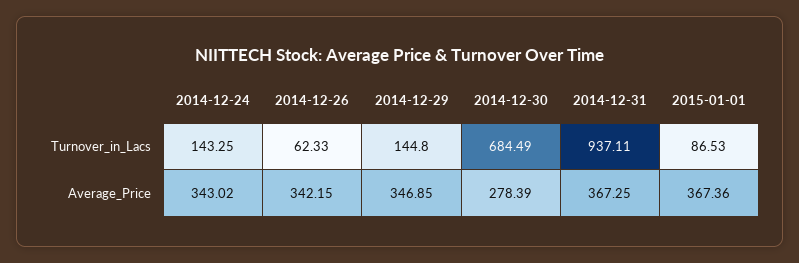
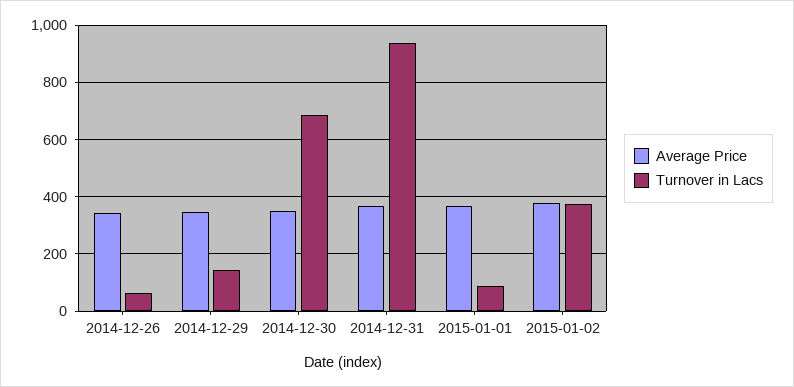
Turnover_in_Lacs, 2014-12-24: 143.25 -> none
Average_Price, 2014-12-24: 343.02 -> none
Average_Price, 2014-12-30: 278.39 -> 350
Average_Price, 2015-01-02: none -> 375
Turnover_in_Lacs, 2015-01-02: none -> 375

